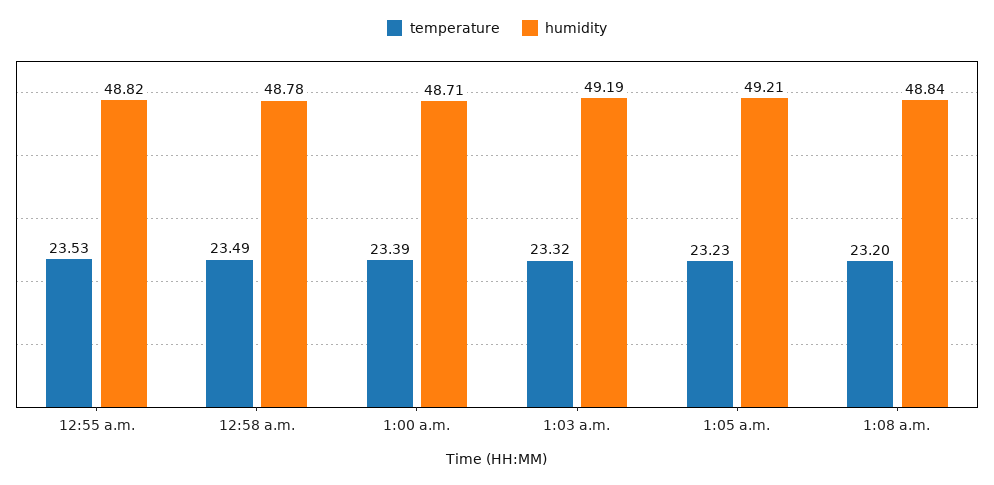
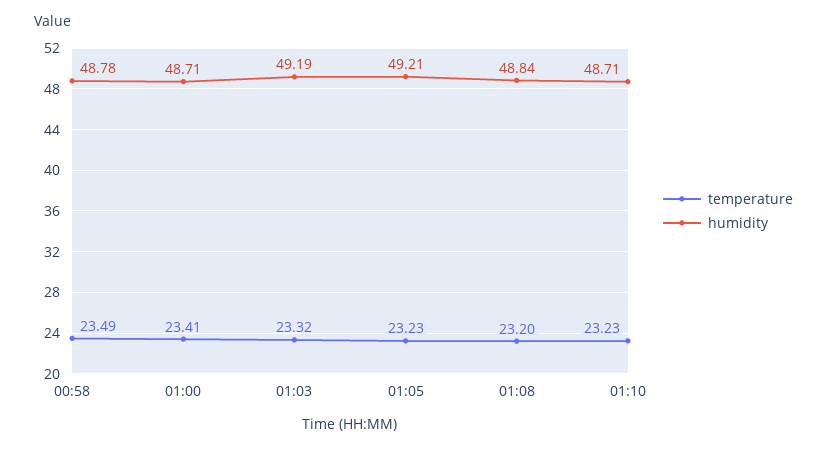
temperature, 12:55 a.m.: 23.53 -> none
humidity, 12:55 a.m.: 48.82 -> none
temperature, 1:00 a.m.: 23.39 -> 23.41
temperature, 01:10: none -> 23.23
humidity, 01:10: none -> 48.71

